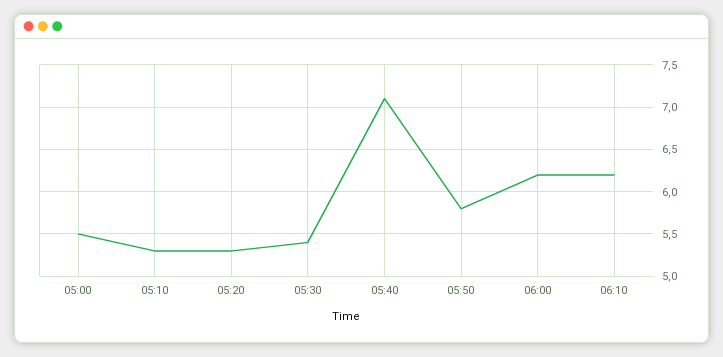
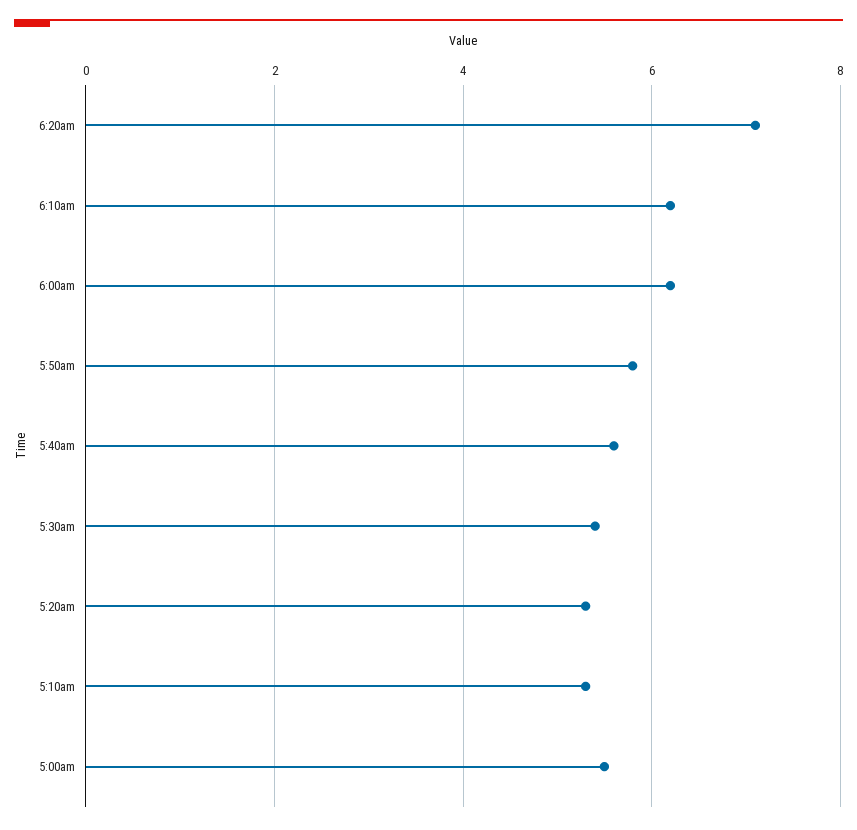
05:40: 7.1 -> 5.5
6:20am: none -> 7

